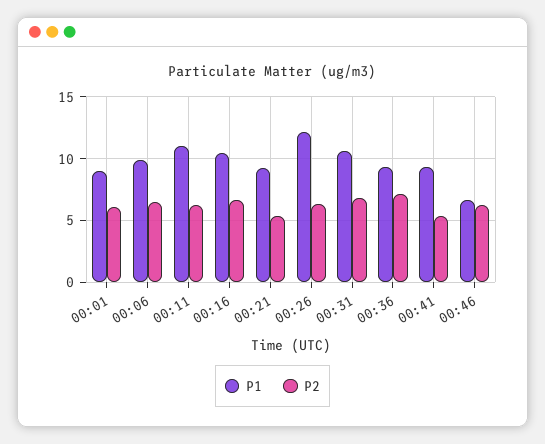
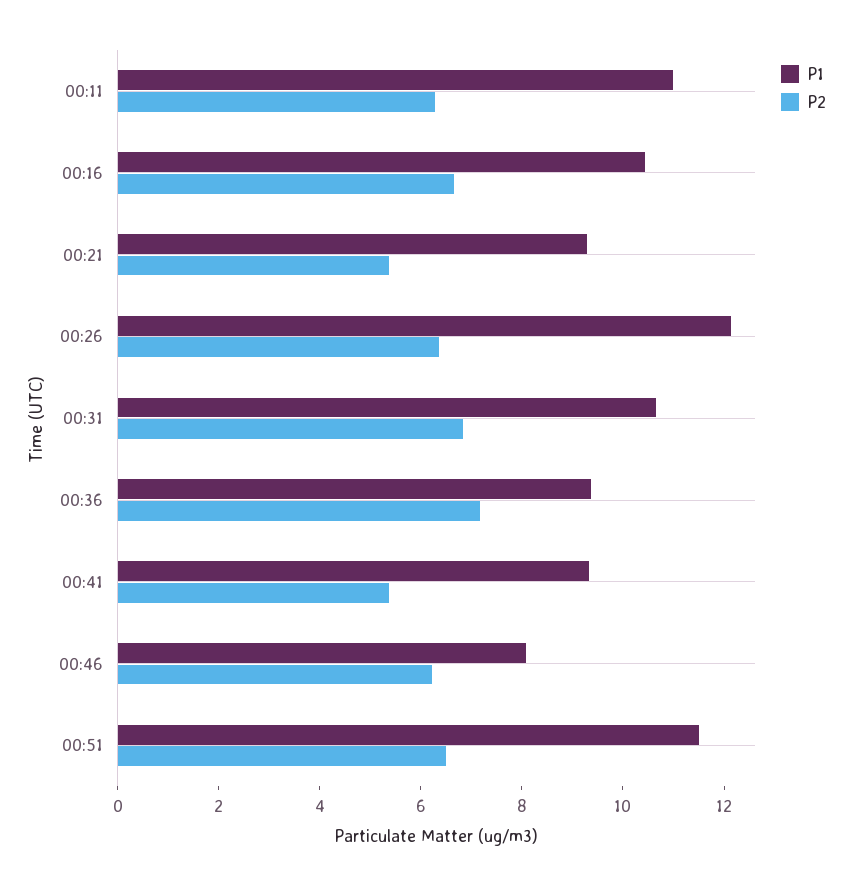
P1, 00:01: 9 -> none
P2, 00:01: 6 -> none
P1, 00:06: 10 -> none
P2, 00:06: 6.5 -> none
P1, 00:46: 6.5 -> 8
P1, 00:51: none -> 11.5
P2, 00:51: none -> 6.5

